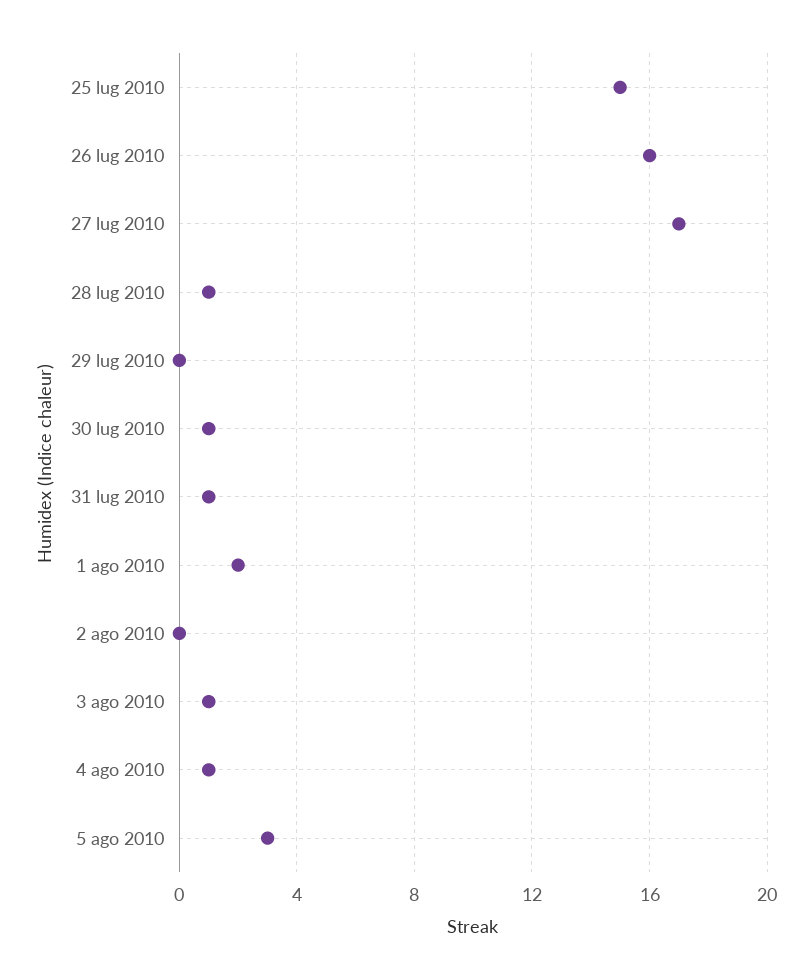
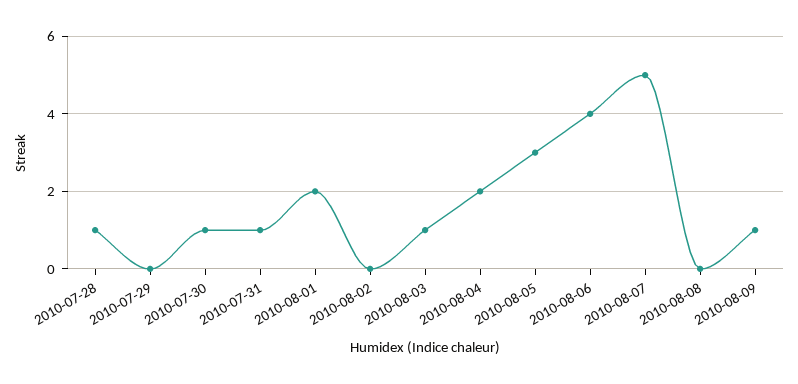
25 lug 2010: 15 -> none
26 lug 2010: 16 -> none
27 lug 2010: 17 -> none
4 ago 2010: 1 -> 2
2010-08-06: none -> 4
2010-08-07: none -> 5
2010-08-08: none -> 0
2010-08-09: none -> 1

